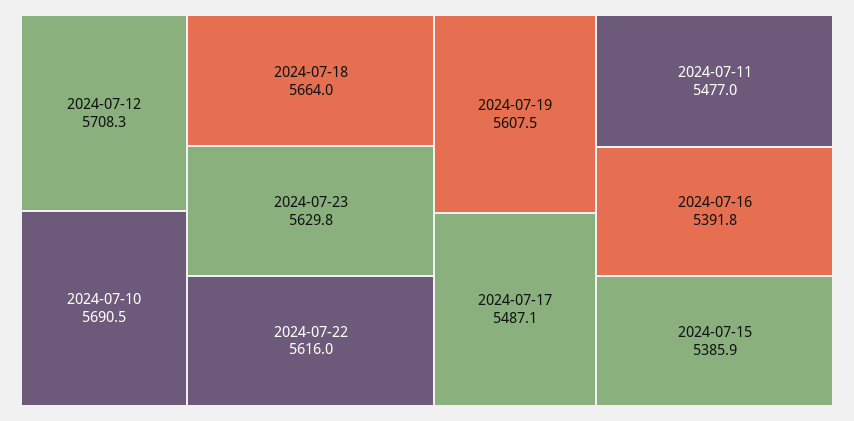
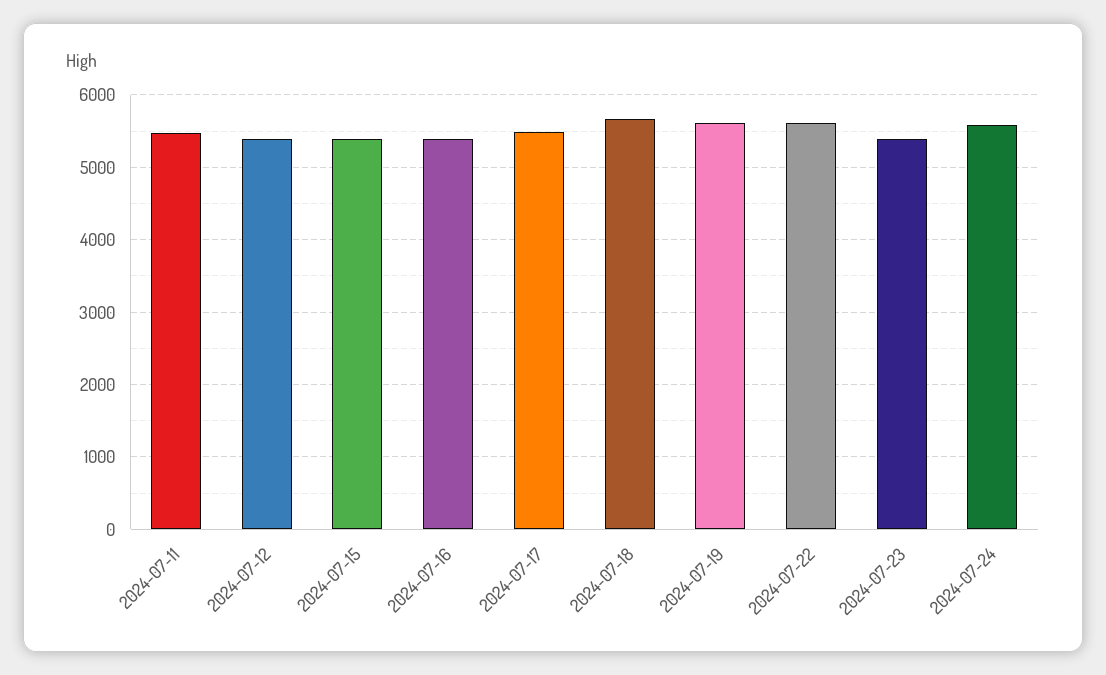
2024-07-12: 5708.3 -> 5400
2024-07-10: 5690.5 -> none
2024-07-23: 5629.8 -> 5400
2024-07-24: none -> 5600

